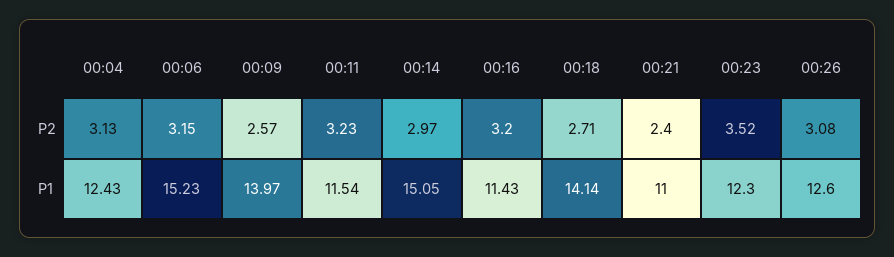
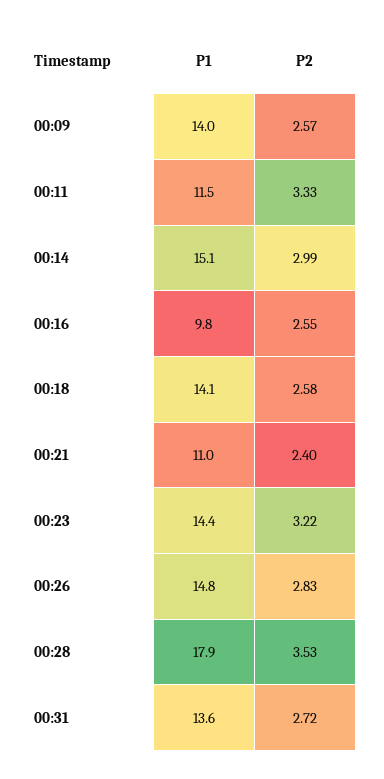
00:04, P2: 3.13 -> none
00:06, P2: 3.15 -> none
00:11, P2: 3.23 -> 3.33
00:14, P2: 2.97 -> 2.99
00:16, P2: 3.2 -> 2.55
00:18, P2: 2.71 -> 2.58
00:23, P2: 3.52 -> 3.22
00:26, P2: 3.08 -> 2.83
00:04, P1: 12.43 -> none
00:06, P1: 15.23 -> none
00:16, P1: 11.43 -> 9.8
00:23, P1: 12.3 -> 14.4
00:26, P1: 12.6 -> 14.8
00:28, P1: none -> 17.9
00:28, P2: none -> 3.53
00:31, P1: none -> 13.6
00:31, P2: none -> 2.72

